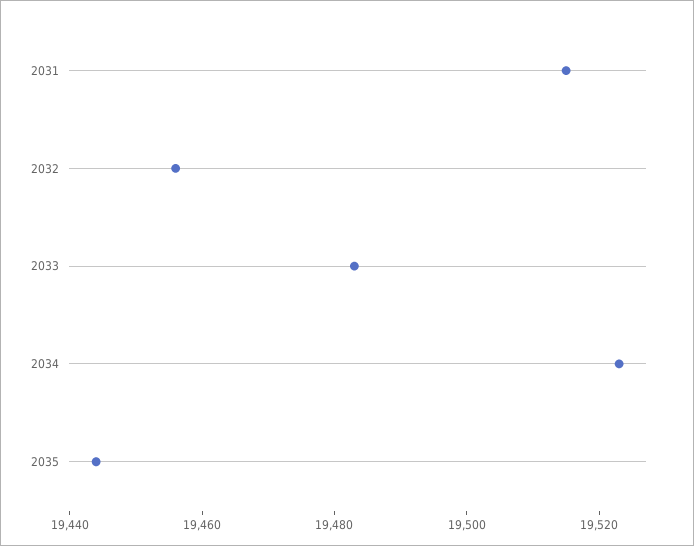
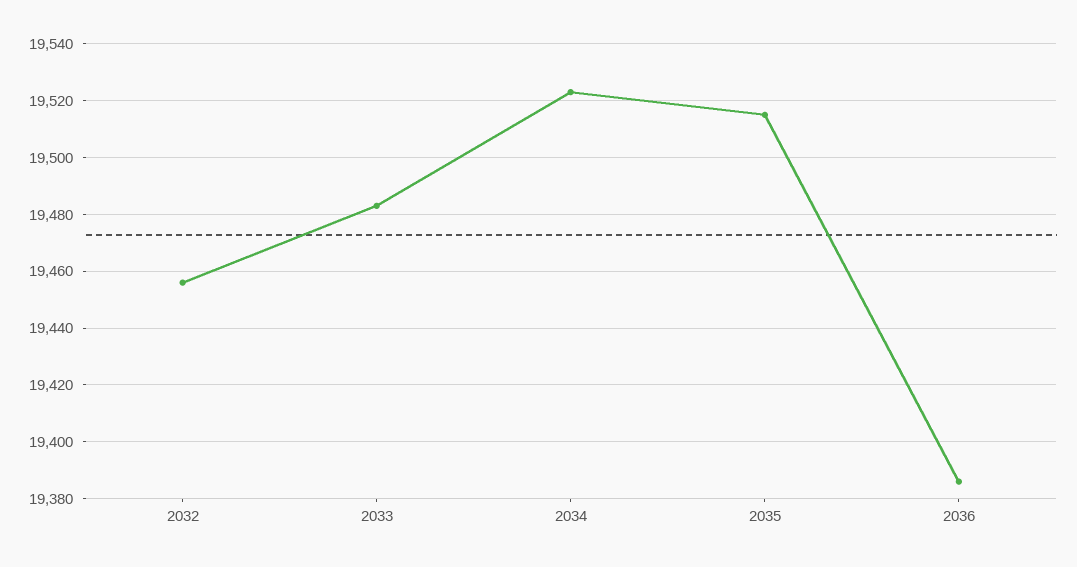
2031: 19515 -> none
2035: 19445 -> 19515
2036: none -> 19385

